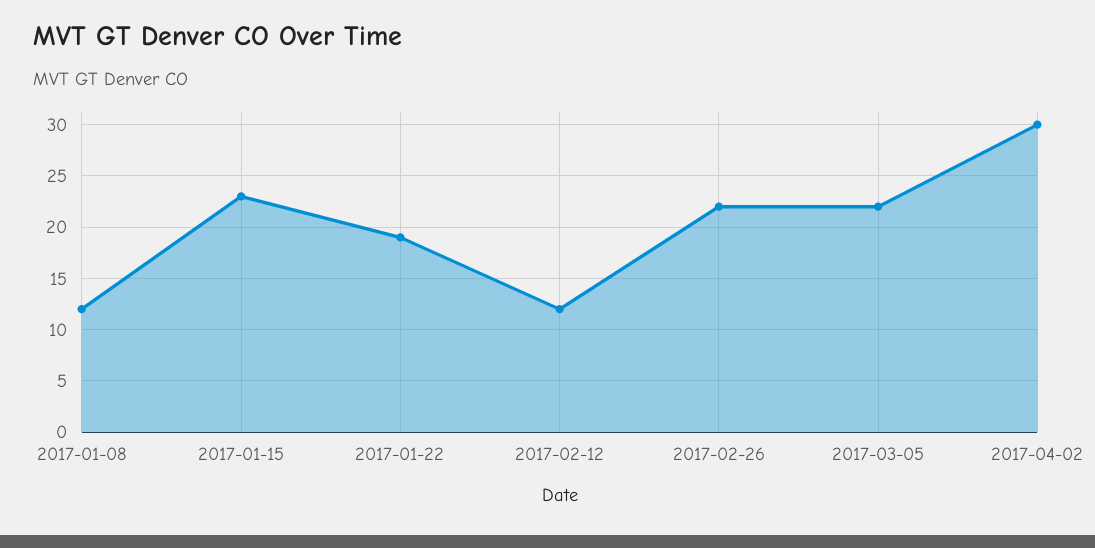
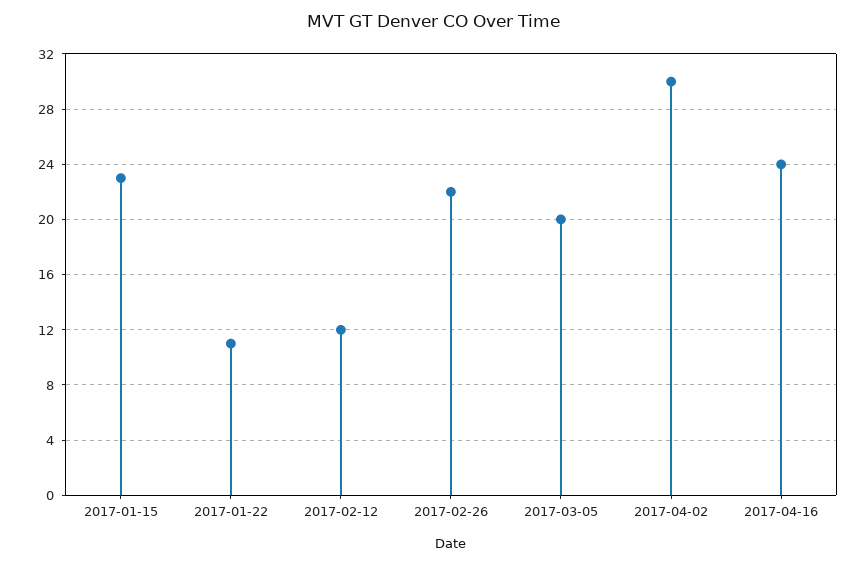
2017-01-08: 12 -> none
2017-01-22: 19 -> 11
2017-03-05: 22 -> 20
2017-04-16: none -> 24

